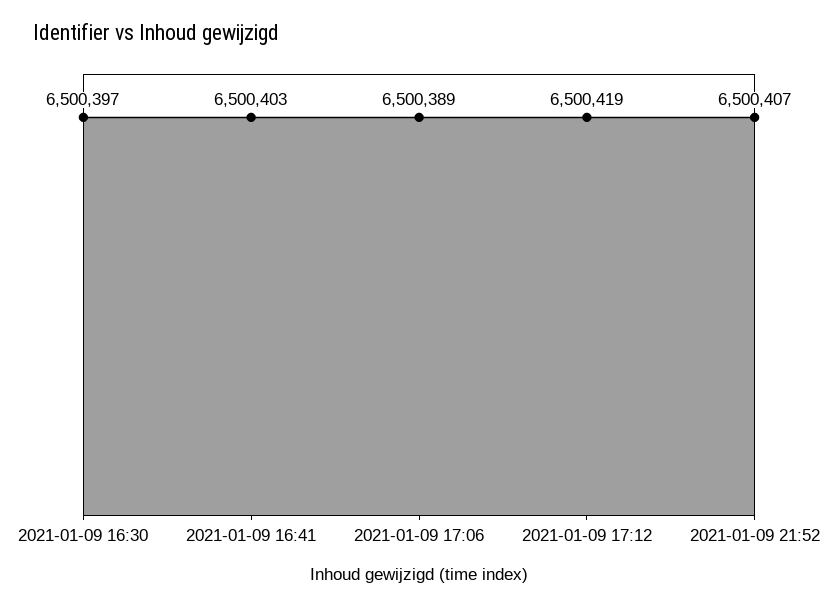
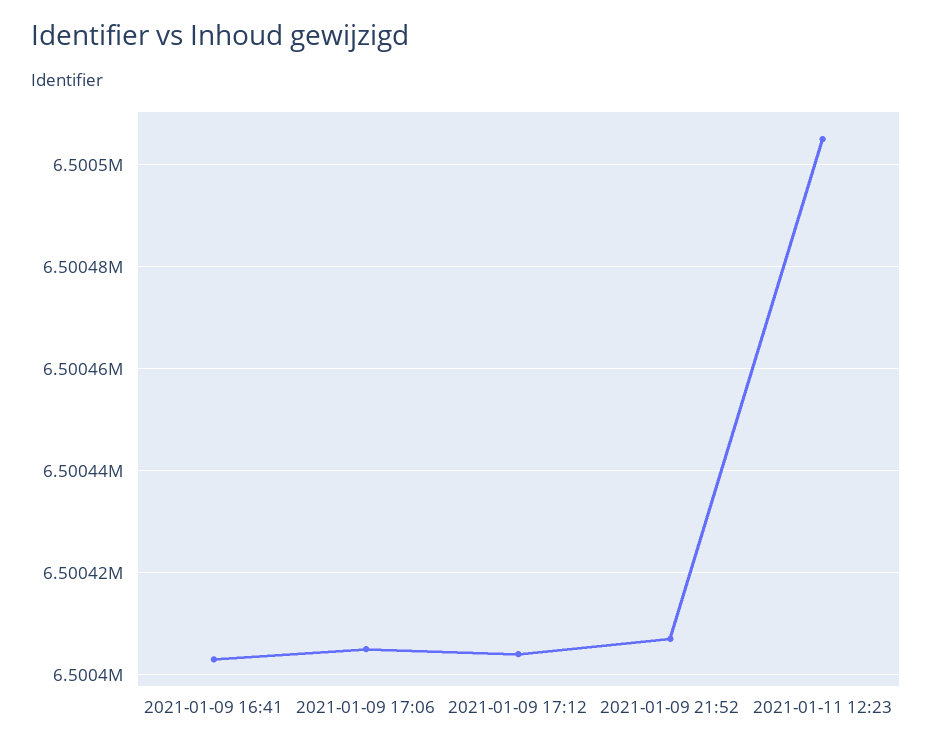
2021-01-09 16:30: 6500397 -> none
2021-01-09 17:06: 6500389 -> 6500405
2021-01-09 17:12: 6500419 -> 6500405
2021-01-11 12:23: none -> 6500505

